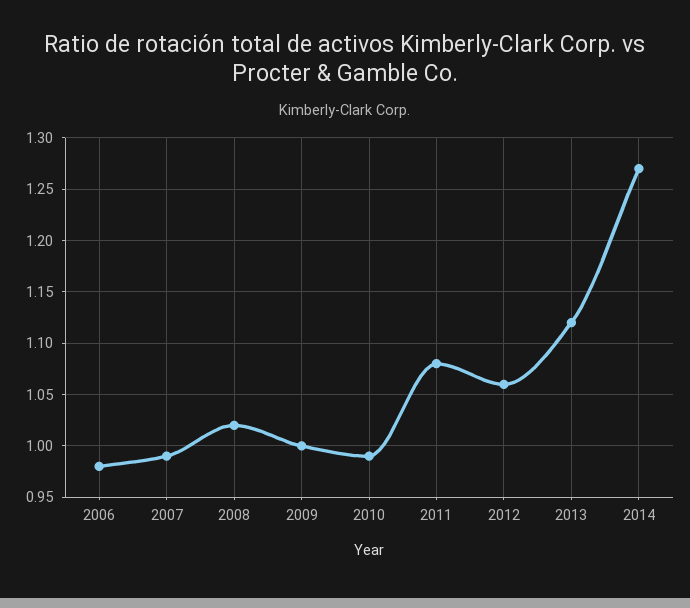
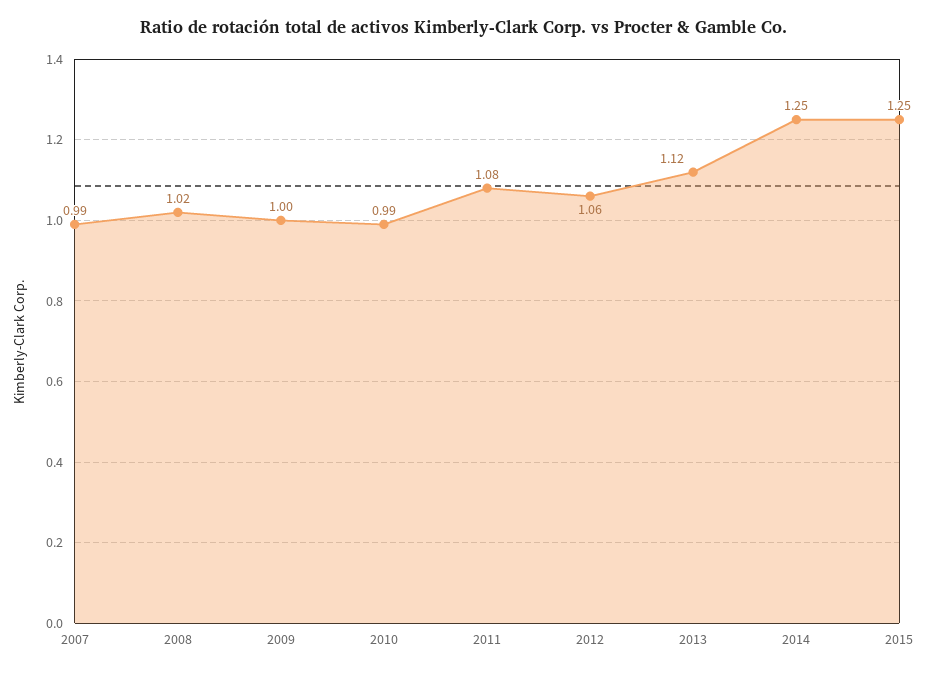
2006: 0.98 -> none
2014: 1.27 -> 1.25
2015: none -> 1.25

